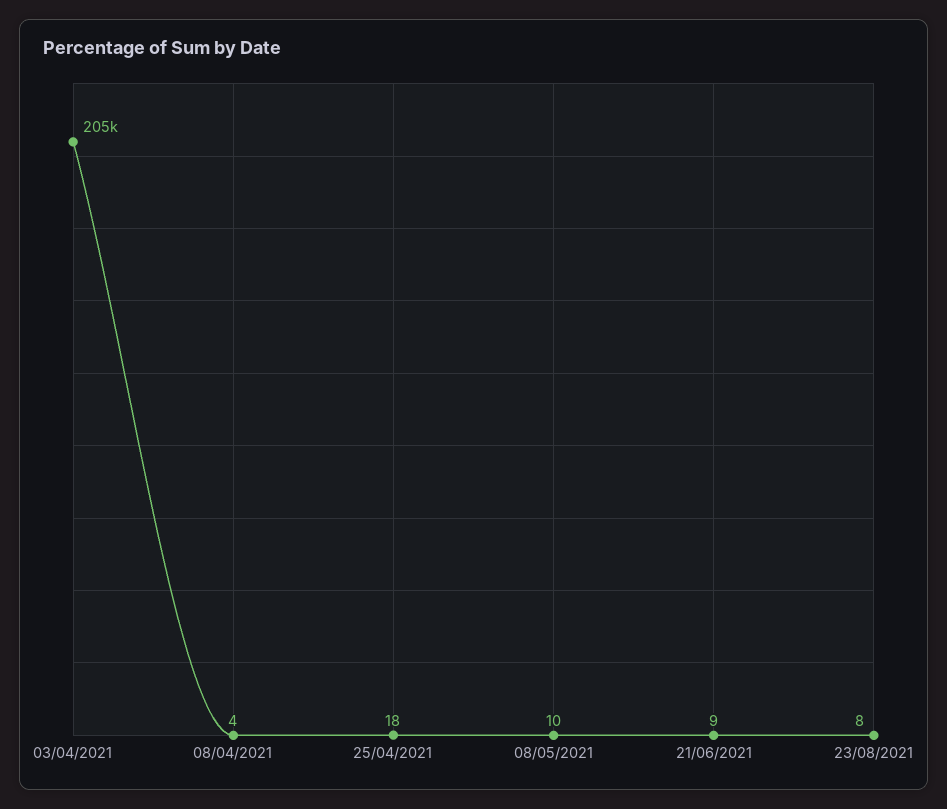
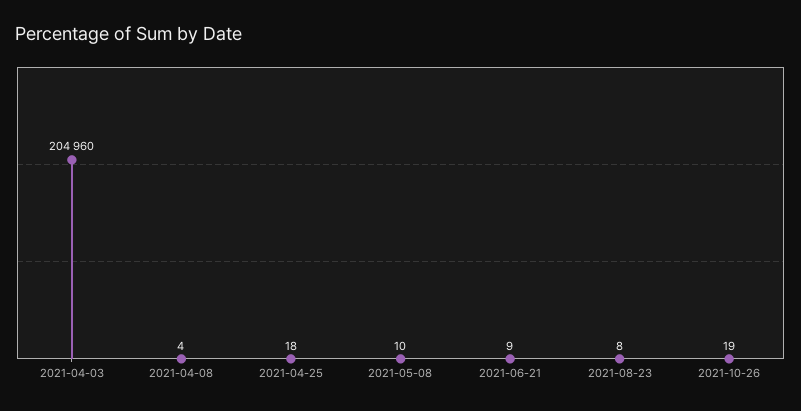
2021-10-26: none -> 19

